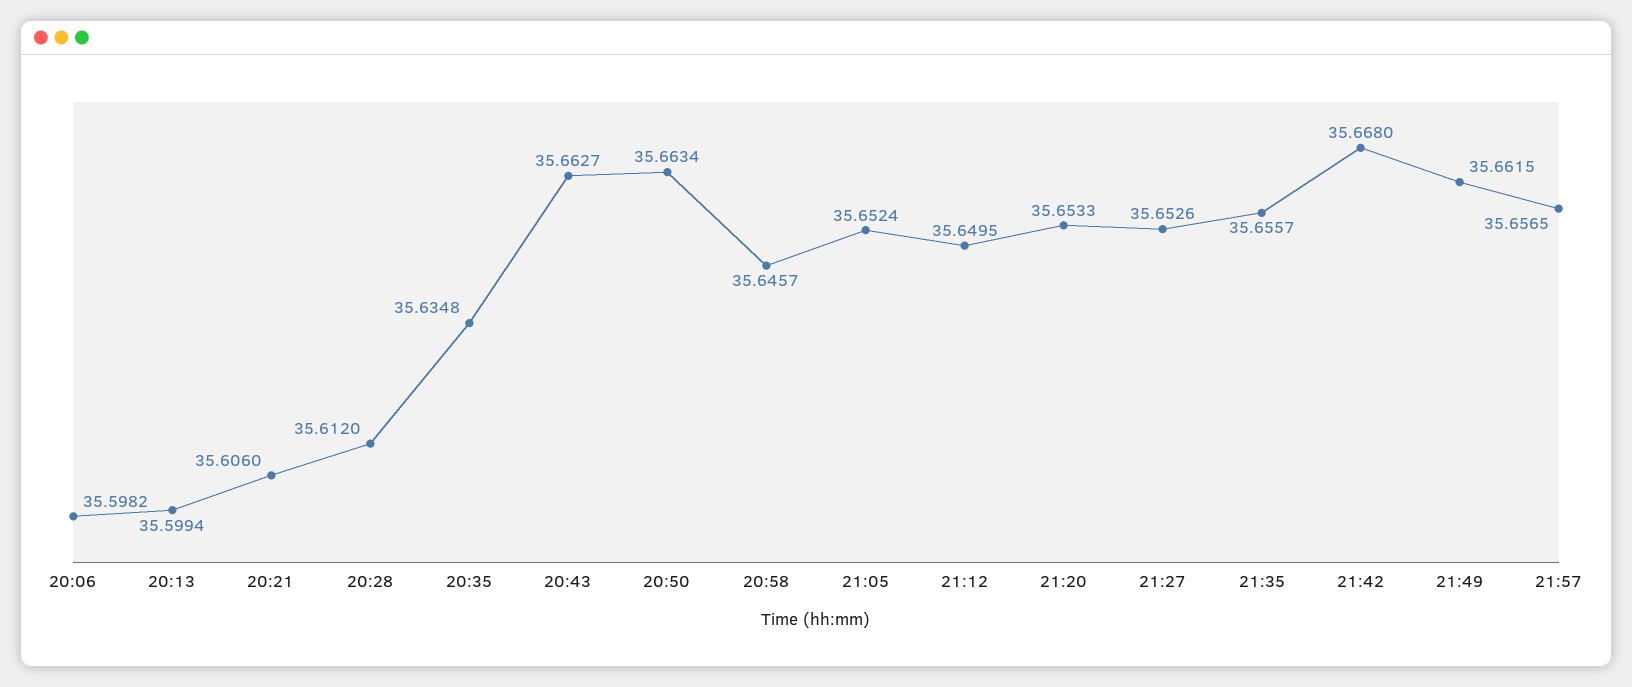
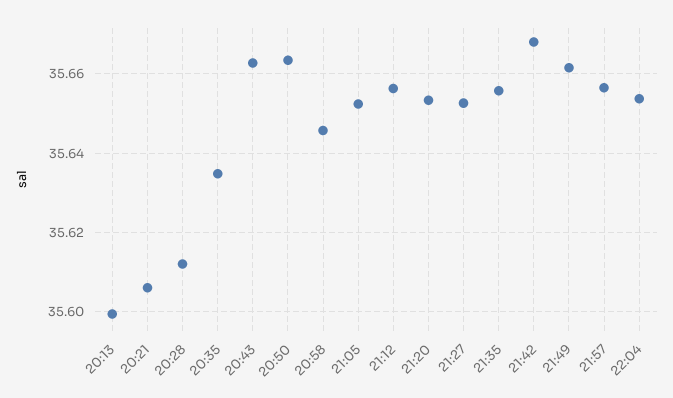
20:06: 35.5982 -> none
21:12: 35.6495 -> 35.656
22:04: none -> 35.654

